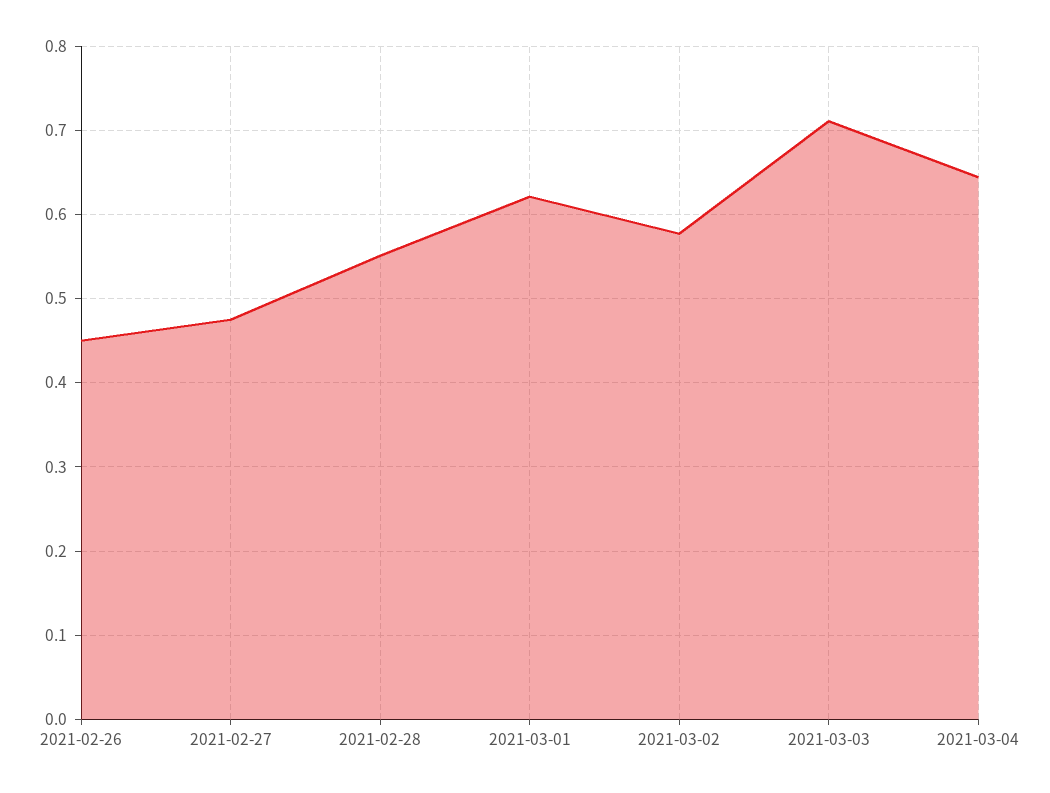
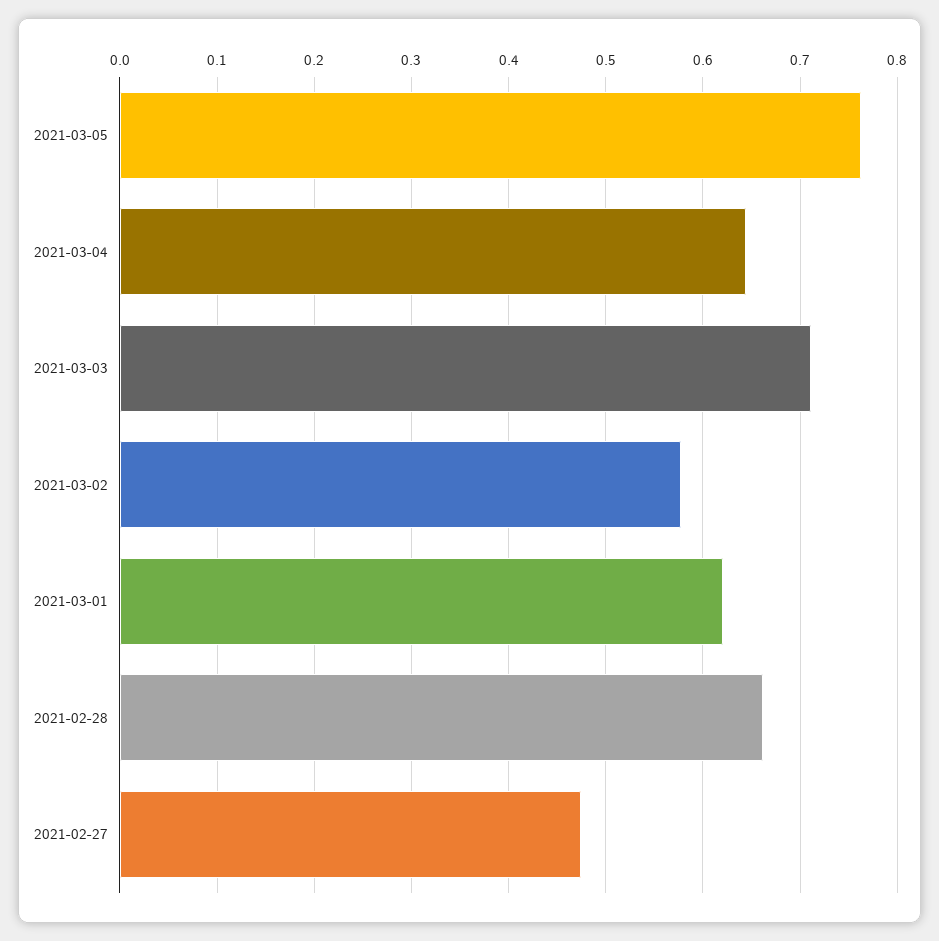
2021-02-26: 0.45 -> none
2021-02-28: 0.55 -> 0.66
2021-03-05: none -> 0.76

